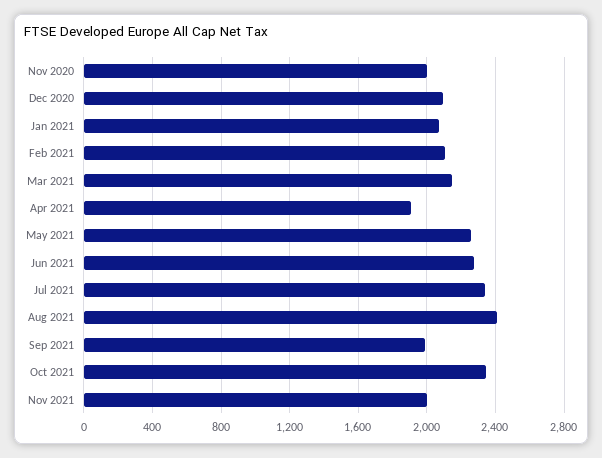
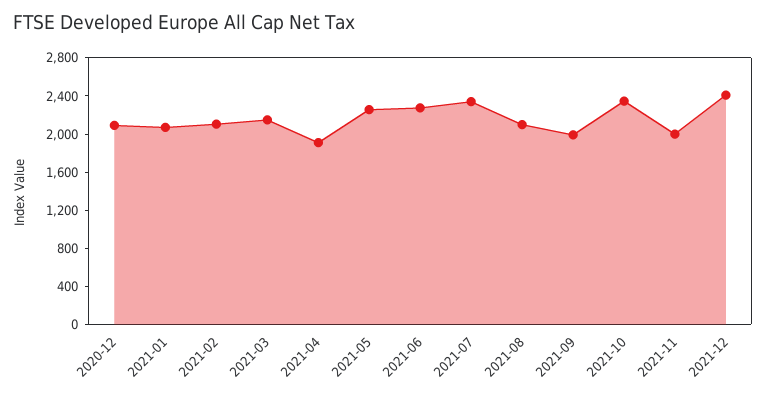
Nov 2020: 2000 -> none
Aug 2021: 2400 -> 2100
2021-12: none -> 2400

